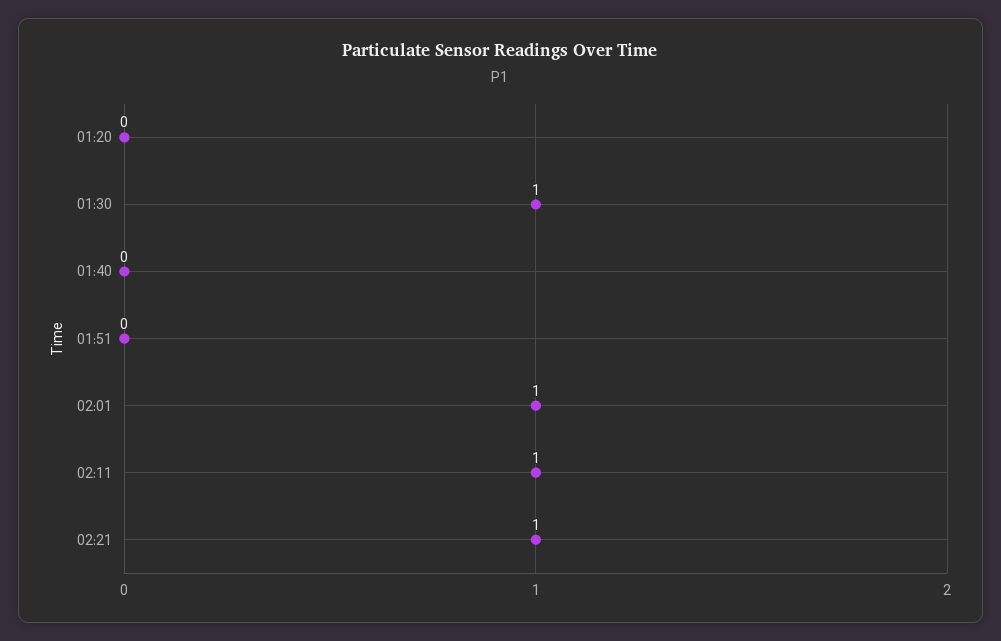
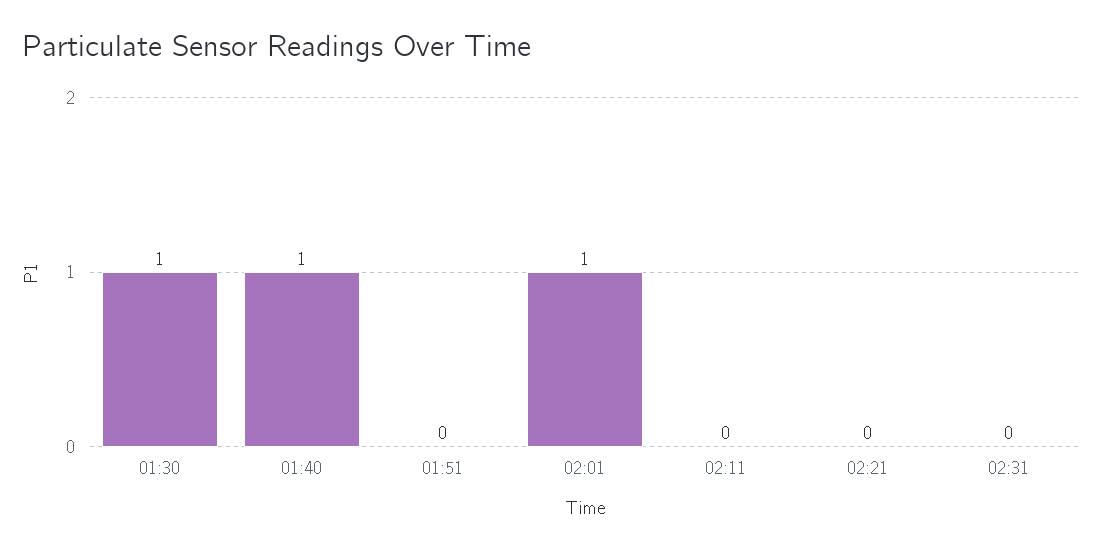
01:20: 0 -> none
01:40: 0 -> 1
02:11: 1 -> 0
02:21: 1 -> 0
02:31: none -> 0

